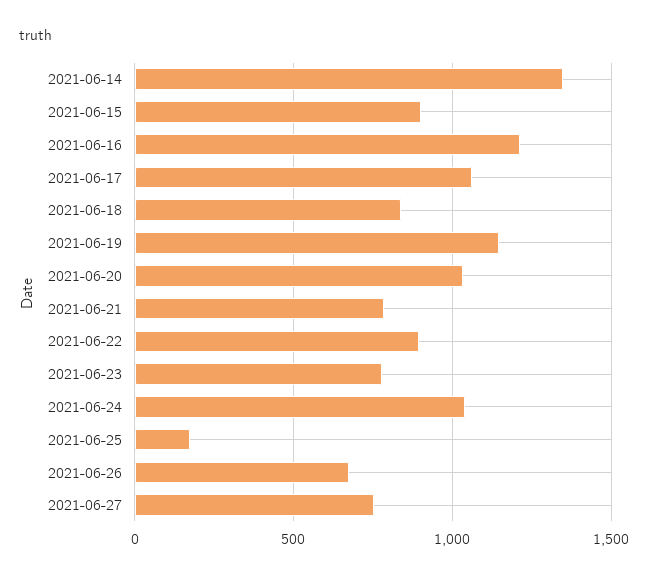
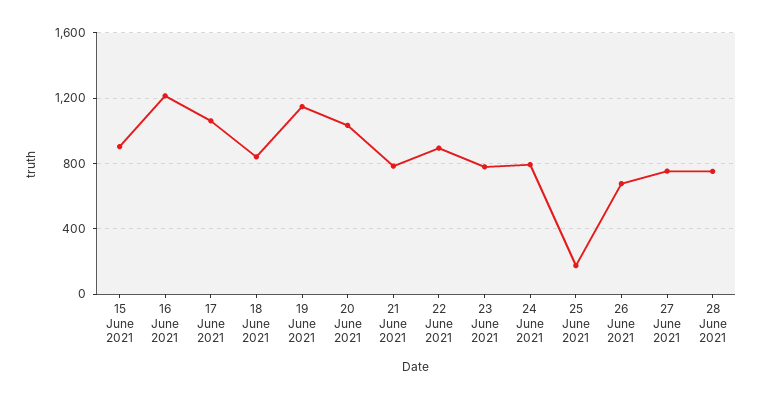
2021-06-14: 1350 -> none
2021-06-24: 1050 -> 800
28 June 2021: none -> 750

